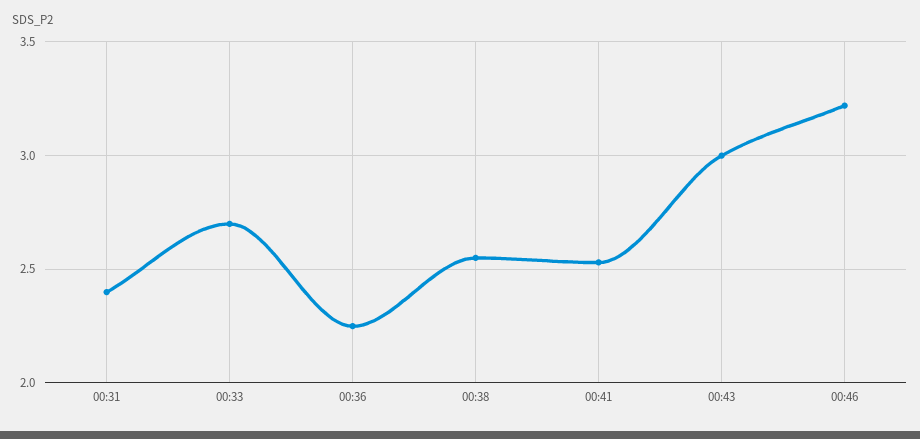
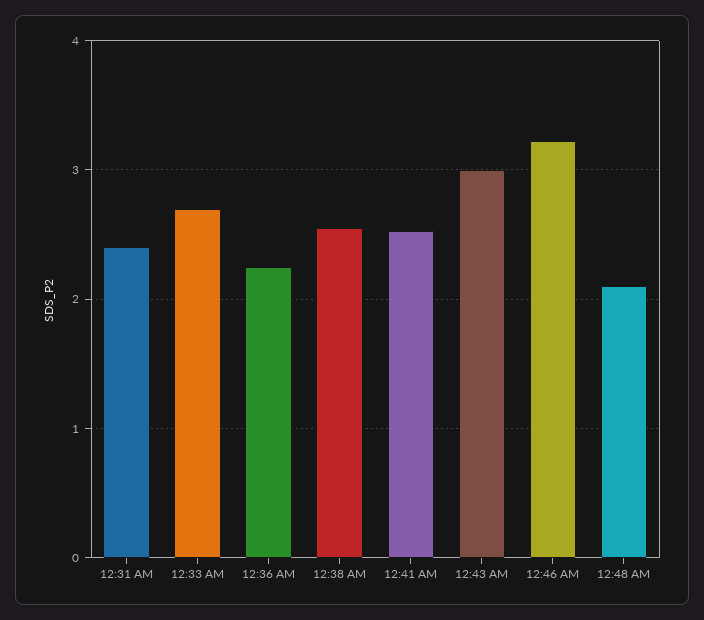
12:48 AM: none -> 2.1

